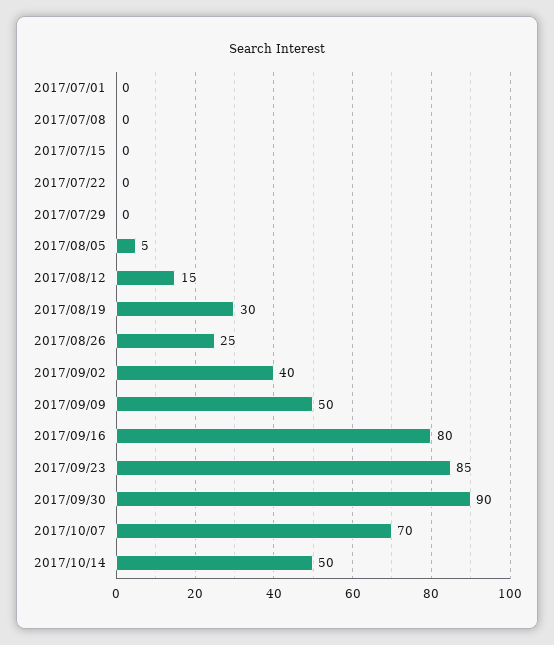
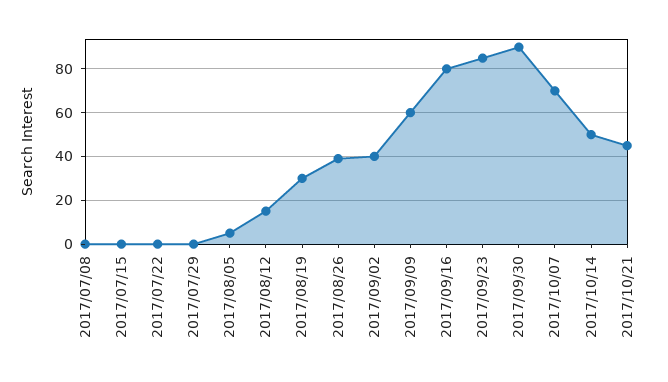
2017/07/01: 0 -> none
2017/08/26: 25 -> 40
2017/09/09: 50 -> 60
2017/10/21: none -> 45

